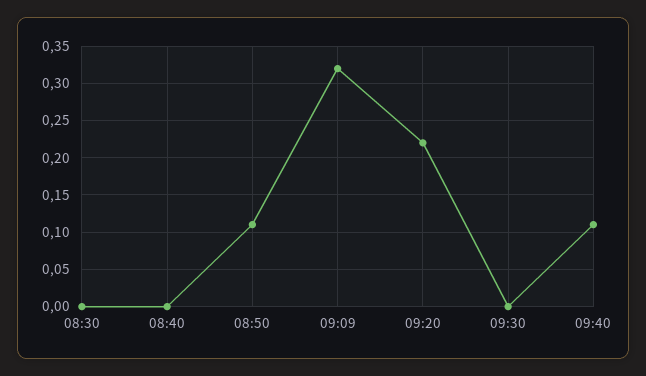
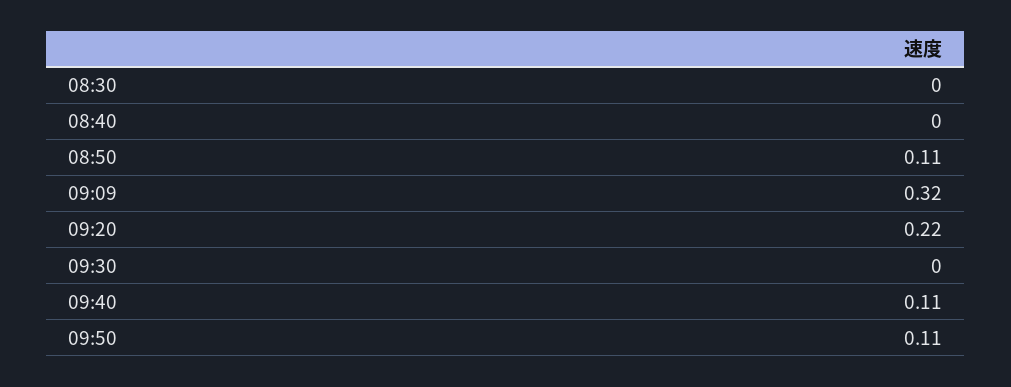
09:50: none -> 0.11

